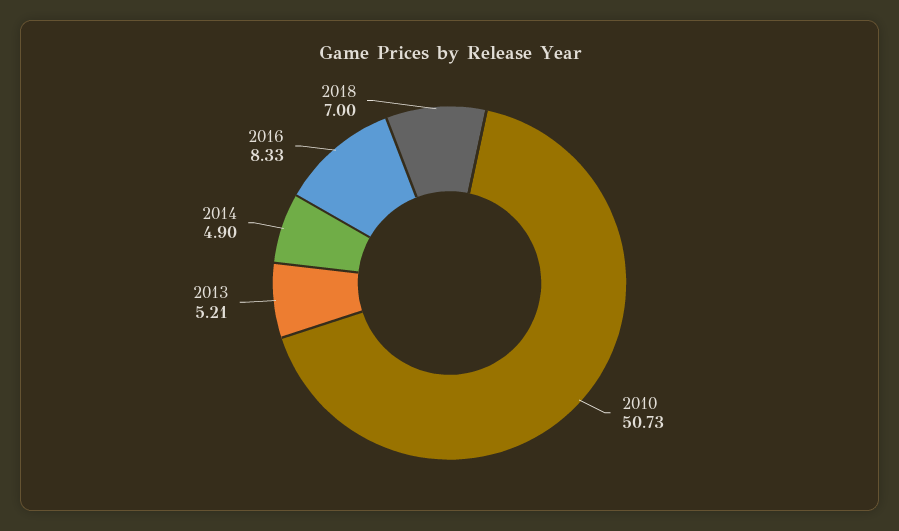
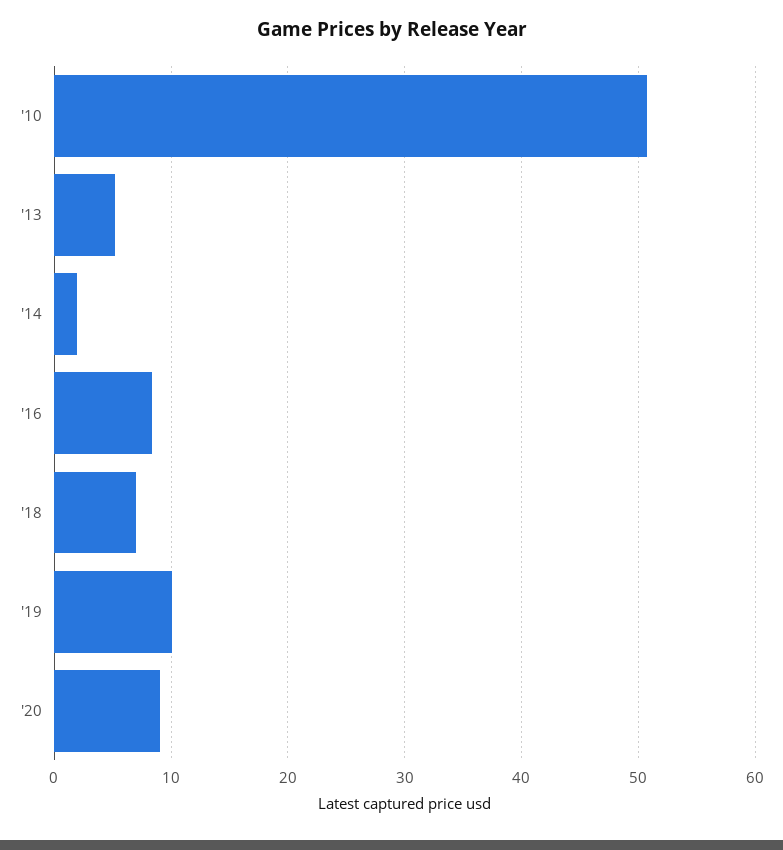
2014: 4.9 -> 2
'19: none -> 10
'20: none -> 9

